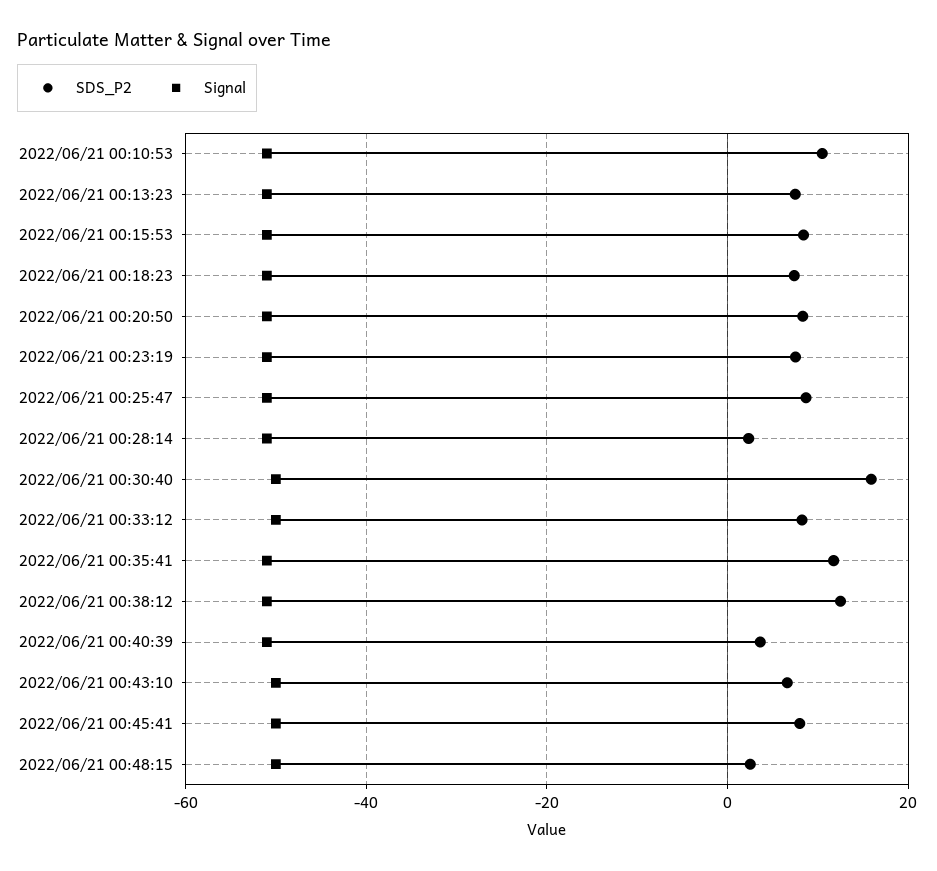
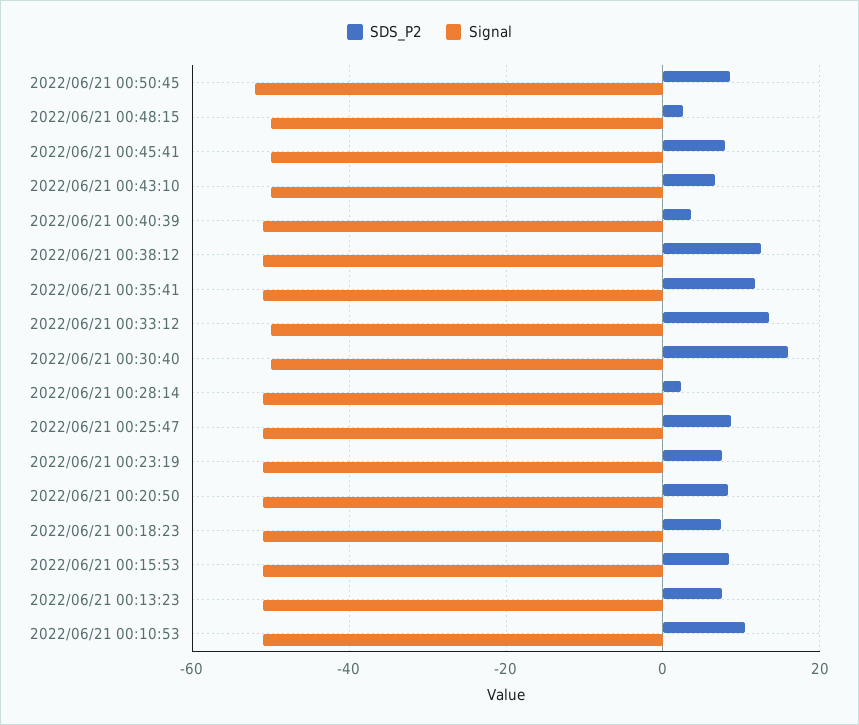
SDS_P2, 2022/06/21 00:33:12: 8 -> 14
SDS_P2, 2022/06/21 00:50:45: none -> 8
Signal, 2022/06/21 00:50:45: none -> -52

